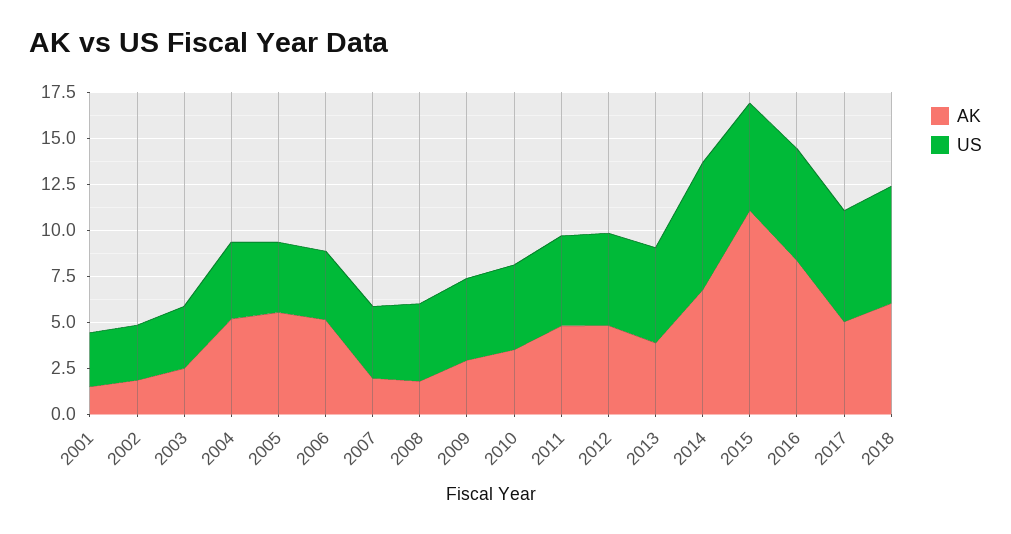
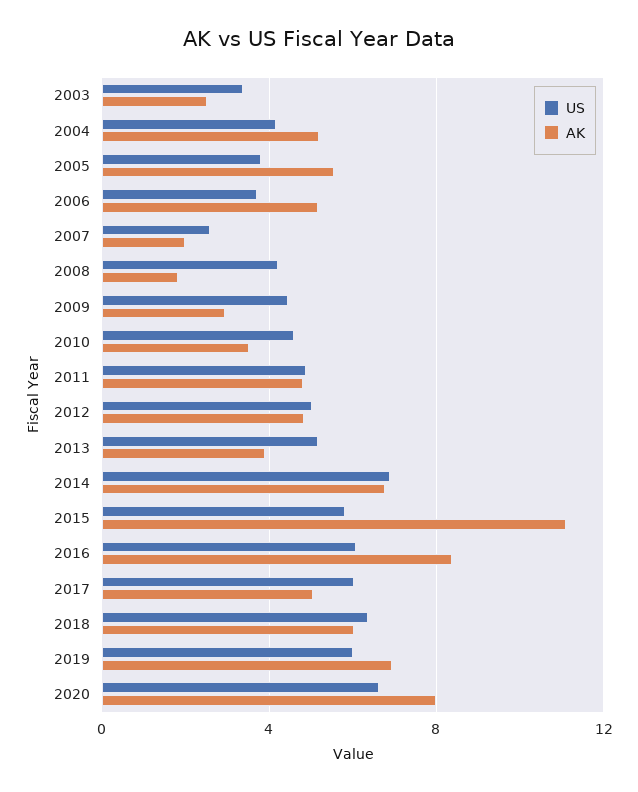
AK, 2001: 1.5 -> none
US, 2001: 3 -> none
AK, 2002: 2 -> none
US, 2002: 3 -> none
US, 2007: 4 -> 2.5
US, 2019: none -> 6
AK, 2019: none -> 7
US, 2020: none -> 6.5
AK, 2020: none -> 8

